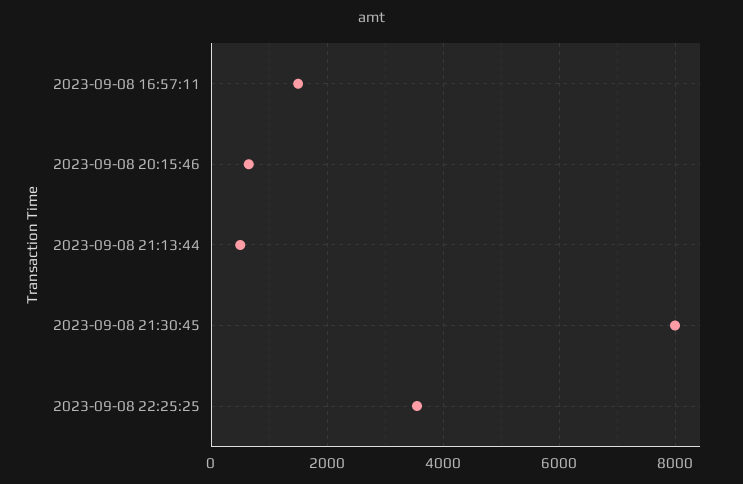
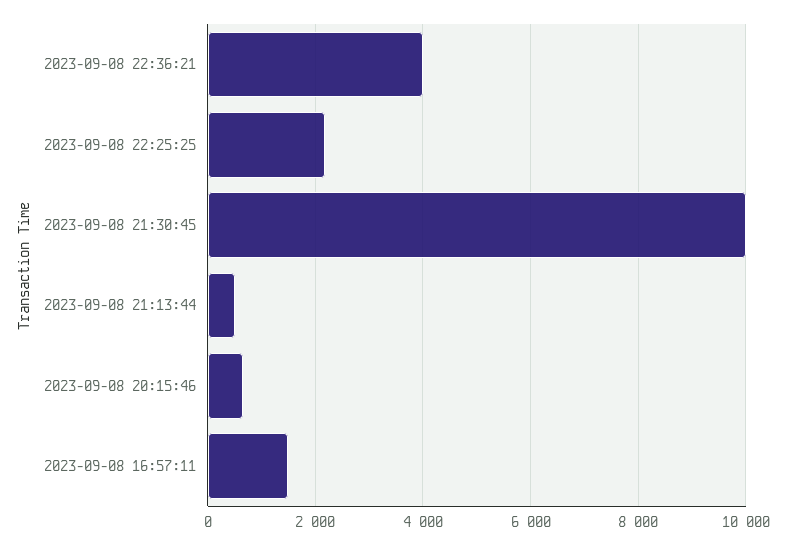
2023-09-08 21:30:45: 8000 -> 10000
2023-09-08 22:25:25: 3600 -> 2200
2023-09-08 22:36:21: none -> 4000

